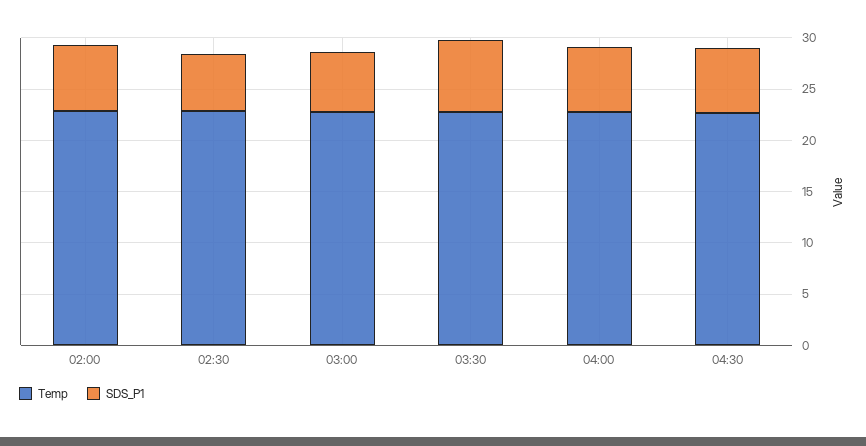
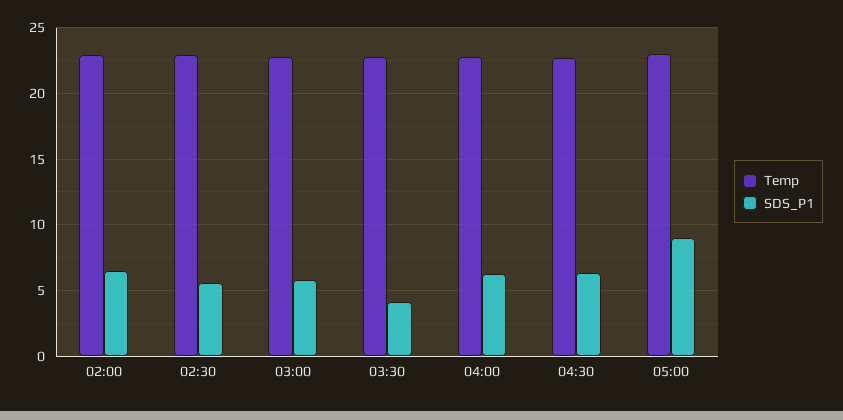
SDS_P1, 03:30: 7 -> 4
Temp, 05:00: none -> 23
SDS_P1, 05:00: none -> 9

